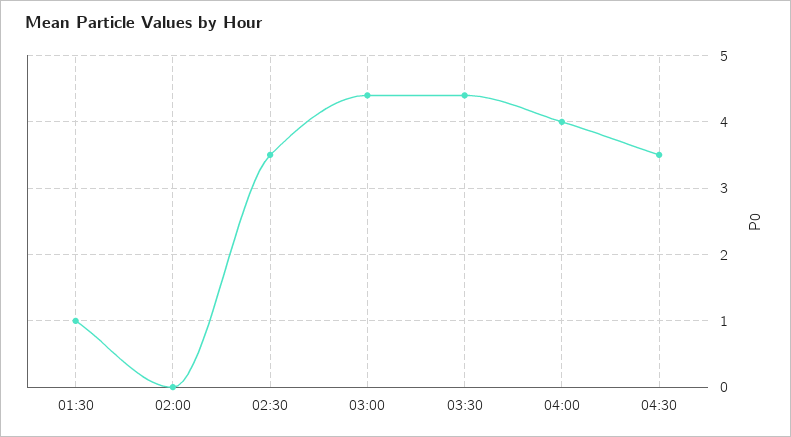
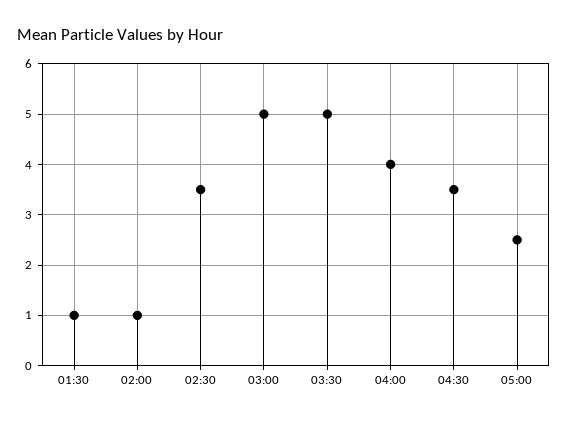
02:00: 0 -> 1
03:00: 4.4 -> 5
03:30: 4.4 -> 5
05:00: none -> 2.5

